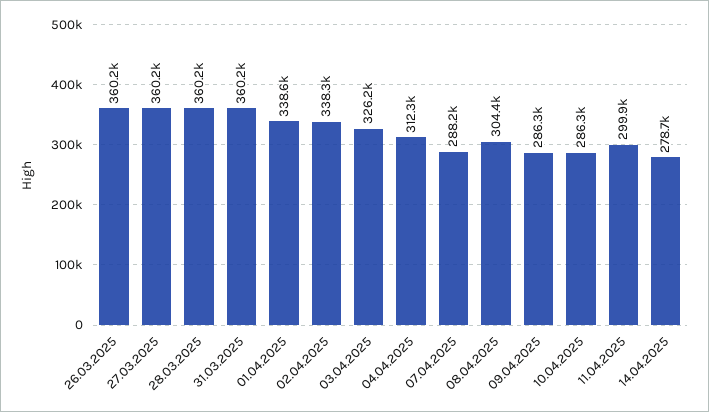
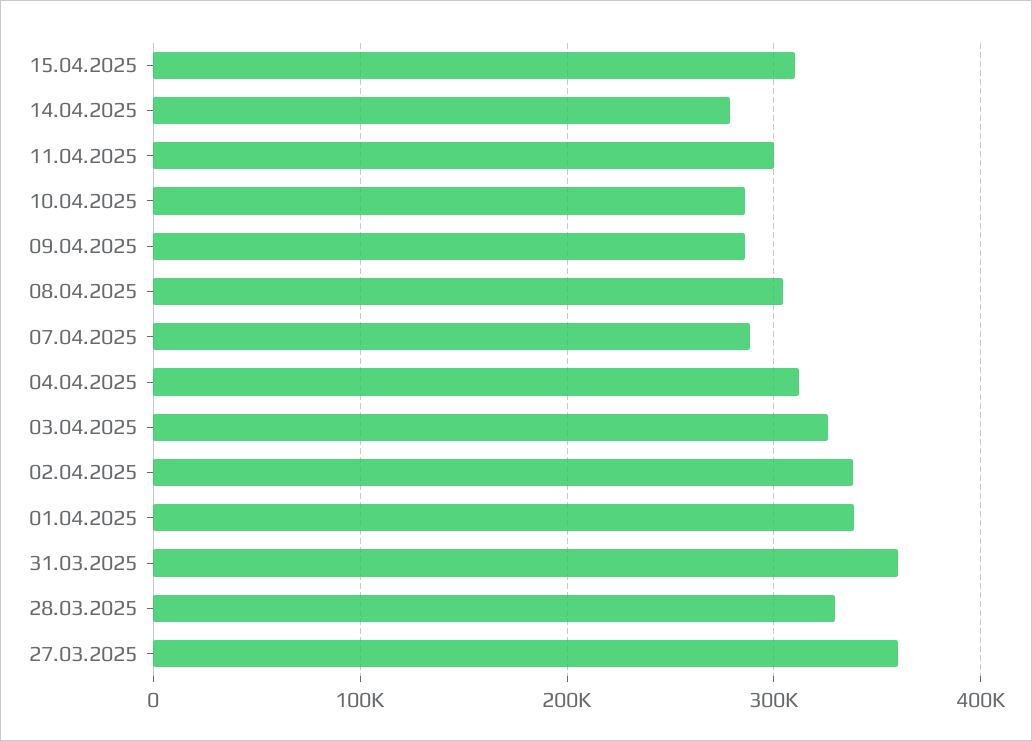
26.03.2025: 360200 -> none
28.03.2025: 360200 -> 330000
15.04.2025: none -> 310000

